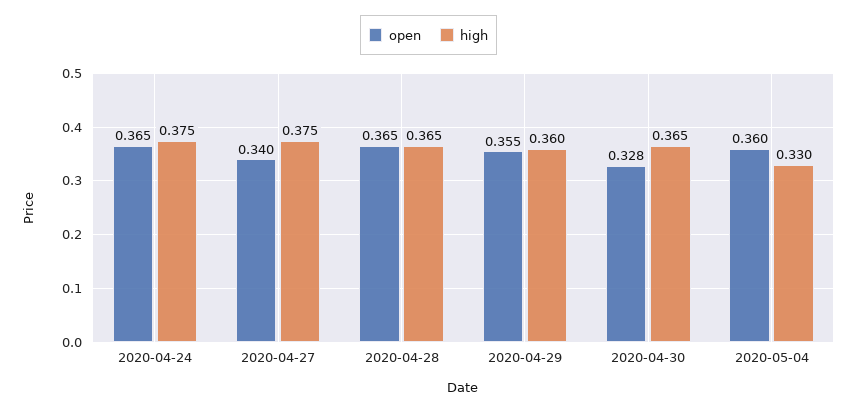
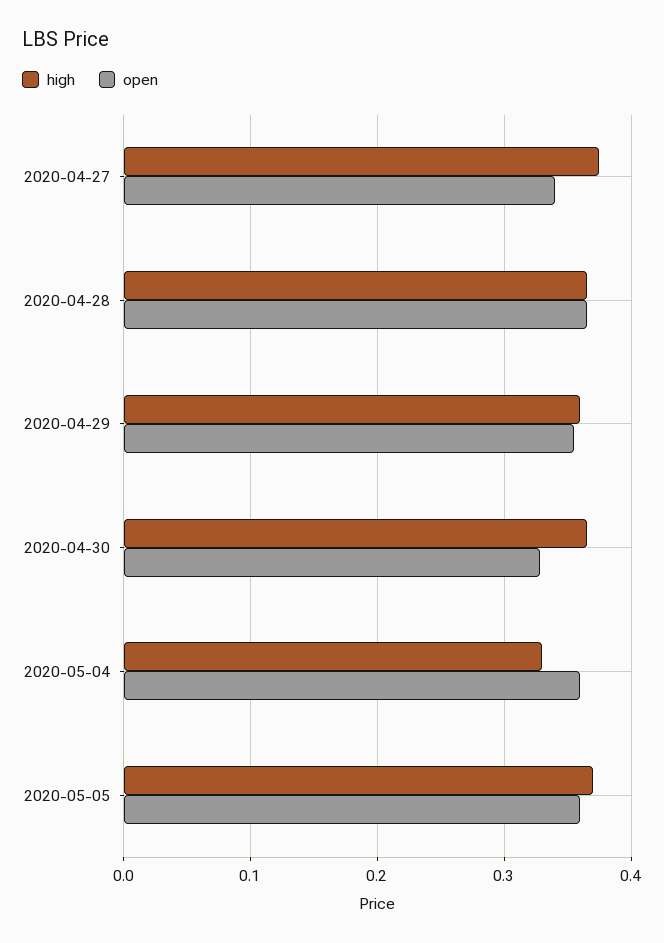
open, 2020-04-24: 0.365 -> none
high, 2020-04-24: 0.375 -> none
high, 2020-05-05: none -> 0.37
open, 2020-05-05: none -> 0.36

